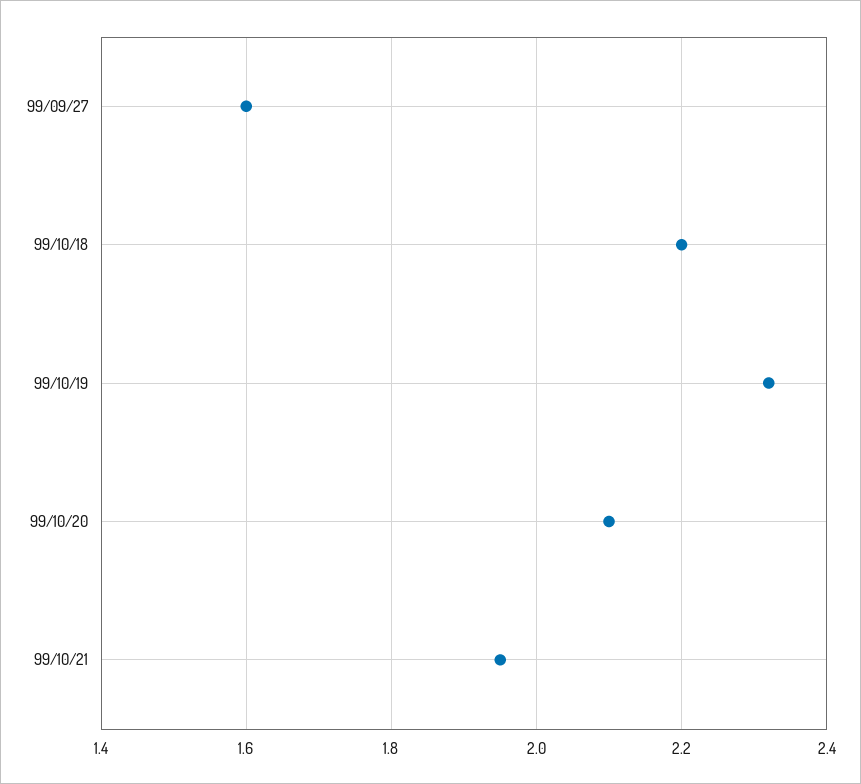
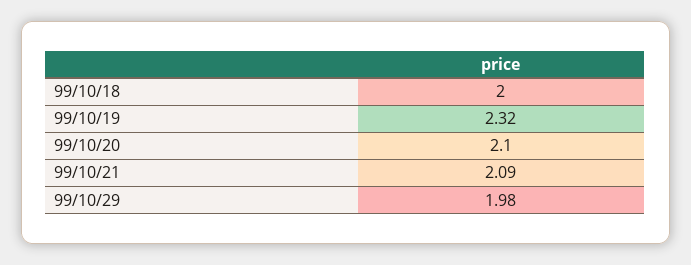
99/09/27: 1.6 -> none
99/10/18: 2.2 -> 2
99/10/21: 1.95 -> 2.09
99/10/29: none -> 1.98

